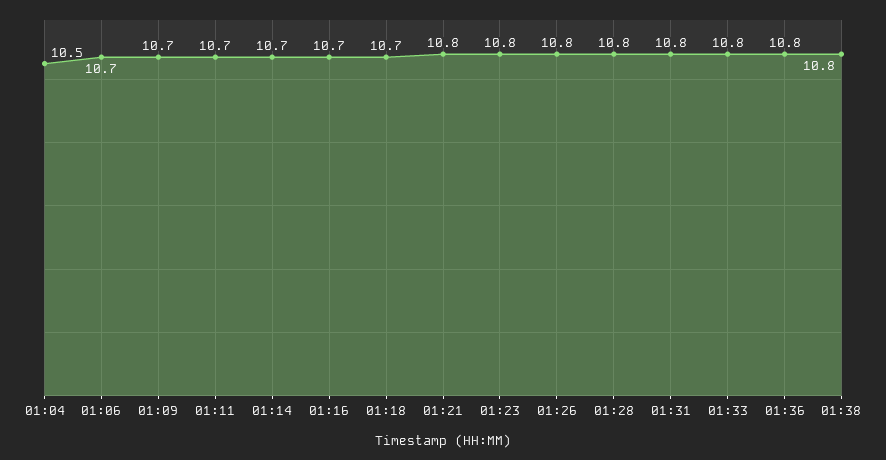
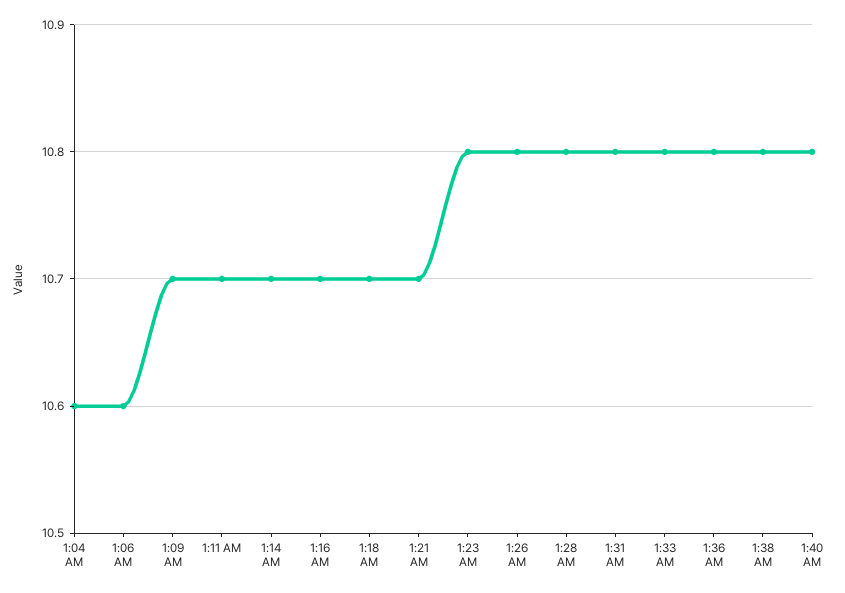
01:04: 10.5 -> 10.6
01:06: 10.7 -> 10.6
01:21: 10.8 -> 10.7
1:40 AM: none -> 10.8

